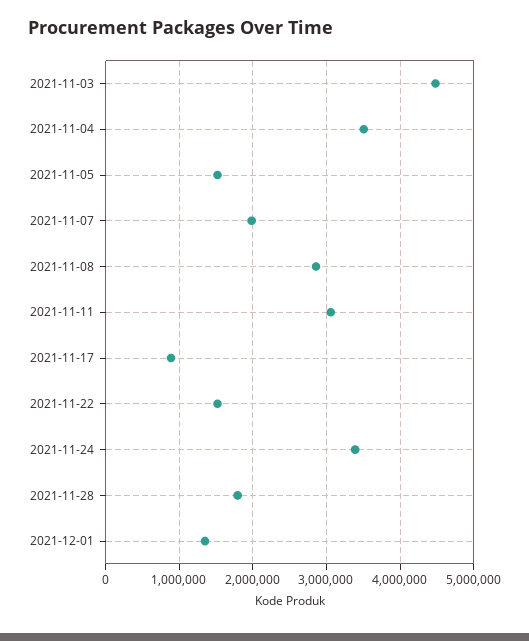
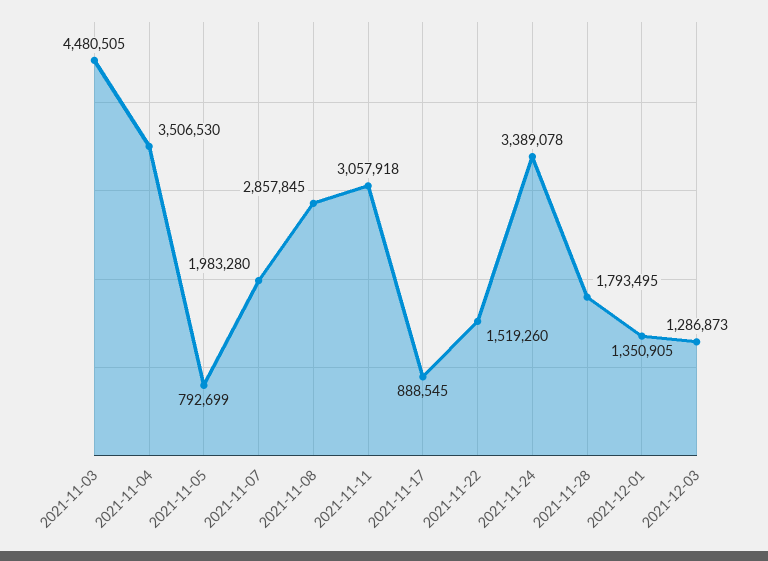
2021-11-05: 1500000 -> 792699
2021-12-03: none -> 1286873

